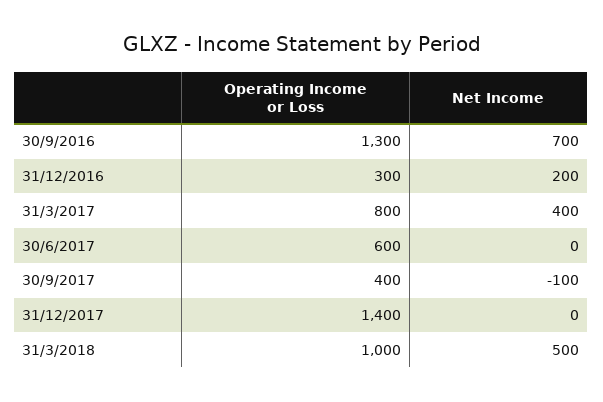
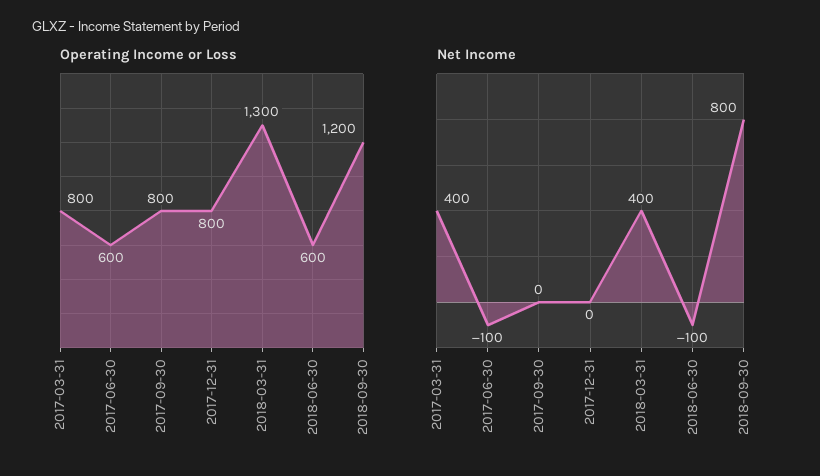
Operating Income or Loss, 30/9/2016: 1300 -> none
Net Income, 30/9/2016: 700 -> none
Operating Income or Loss, 31/12/2016: 300 -> none
Net Income, 31/12/2016: 200 -> none
Net Income, 30/6/2017: 0 -> -100
Operating Income or Loss, 30/9/2017: 400 -> 800
Net Income, 30/9/2017: -100 -> 0
Operating Income or Loss, 31/12/2017: 1400 -> 800
Operating Income or Loss, 31/3/2018: 1000 -> 1300
Net Income, 31/3/2018: 500 -> 400
Operating Income or Loss, 2018-06-30: none -> 600
Operating Income or Loss, 2018-09-30: none -> 1200
Net Income, 2018-06-30: none -> -100
Net Income, 2018-09-30: none -> 800

